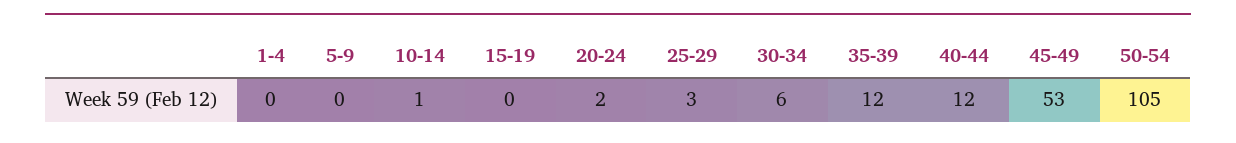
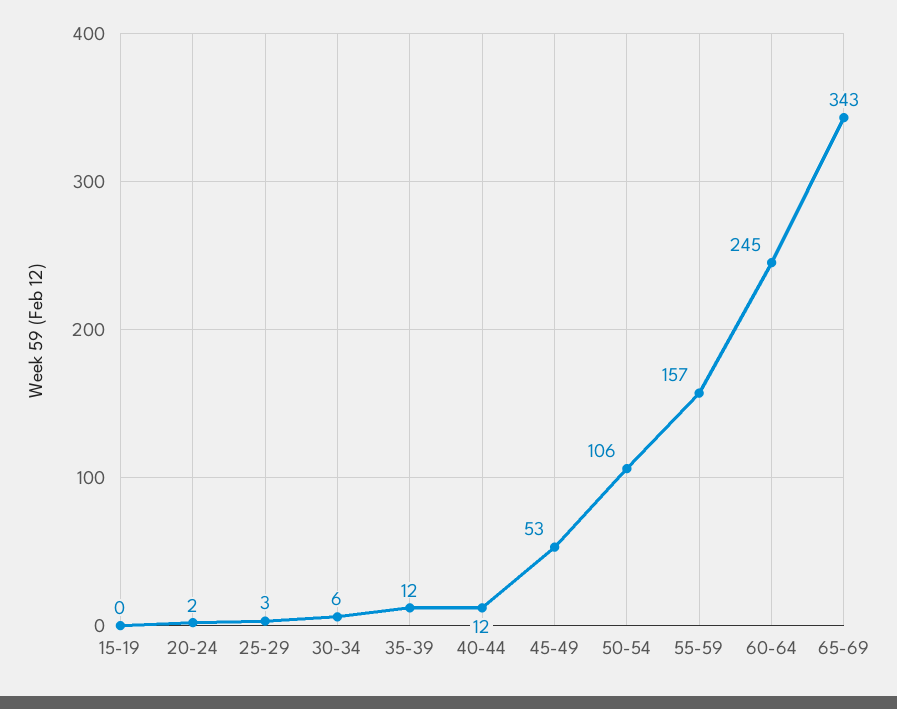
1-4: 0 -> none
5-9: 0 -> none
10-14: 1 -> none
50-54: 105 -> 106
55-59: none -> 157
60-64: none -> 245
65-69: none -> 343

